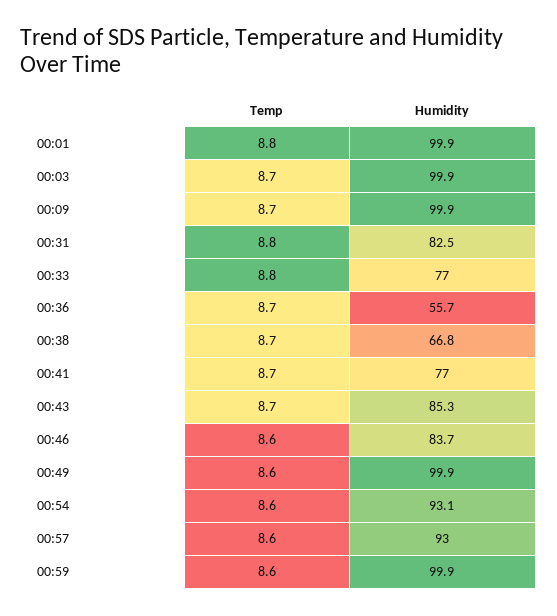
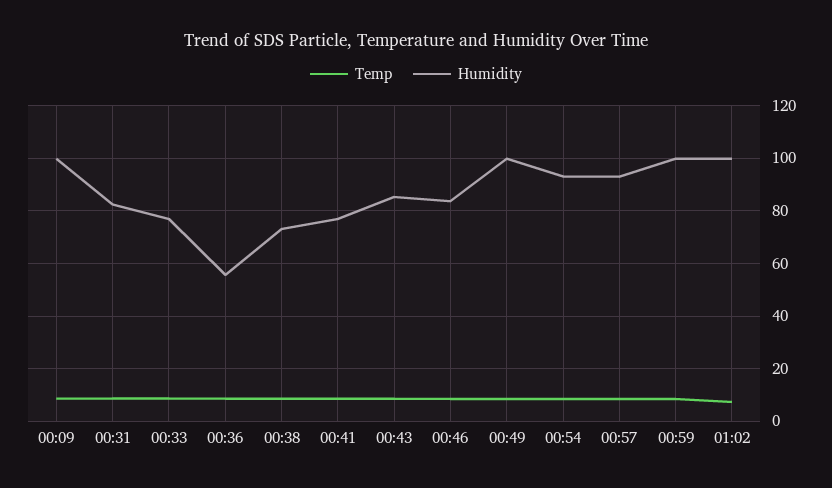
Temp, 00:01: 8.8 -> none
Humidity, 00:01: 99.9 -> none
Temp, 00:03: 8.7 -> none
Humidity, 00:03: 99.9 -> none
Humidity, 00:38: 66.8 -> 72.5
Temp, 01:02: none -> 7.5
Humidity, 01:02: none -> 100

